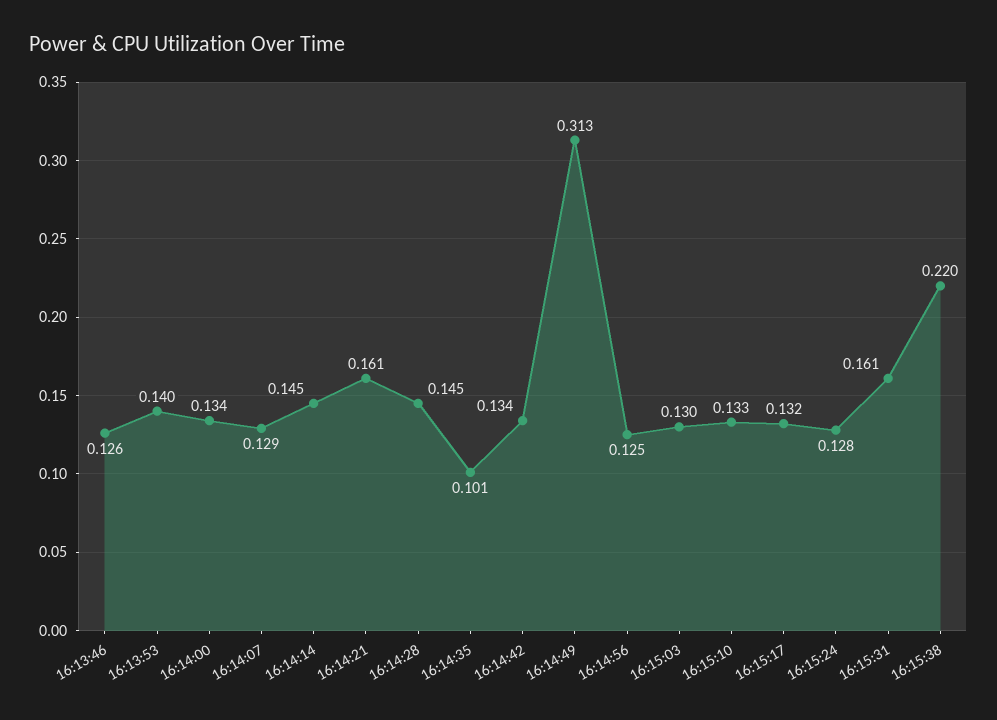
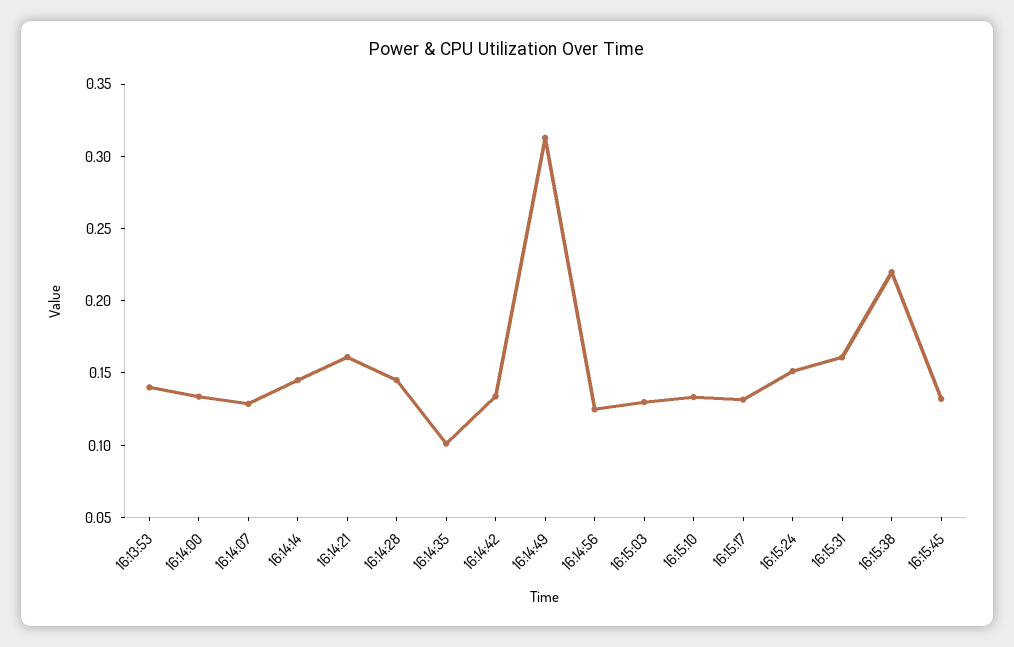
16:13:46: 0.126 -> none
16:15:24: 0.128 -> 0.15
16:15:45: none -> 0.13

